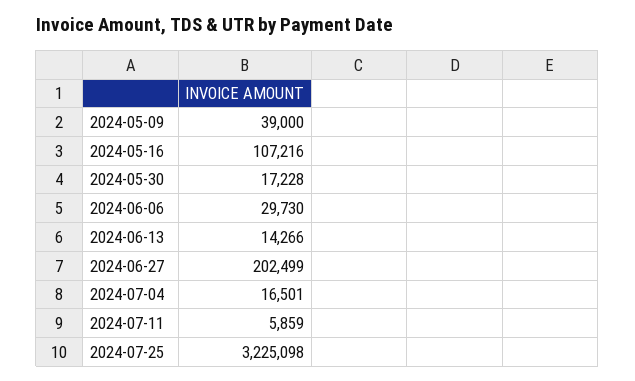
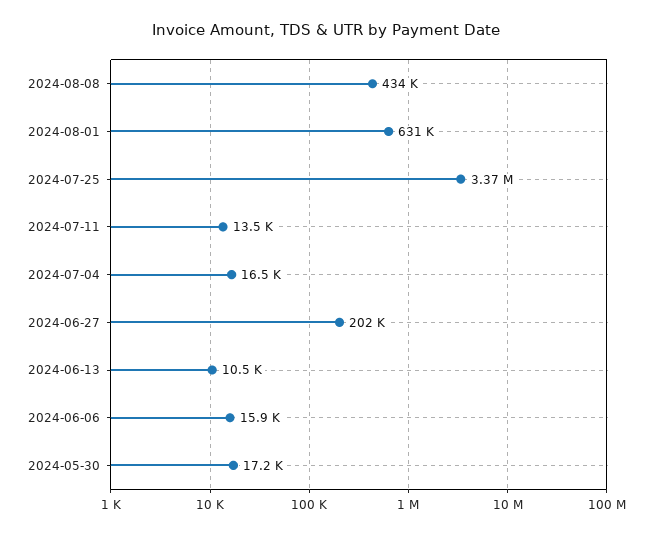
2024-05-09: 39000 -> none
2024-05-16: 107216 -> none
2024-06-06: 29730 -> 15900
2024-06-13: 14266 -> 10500
2024-07-11: 5859 -> 13500
2024-07-25: 3225098 -> 3370000
2024-08-08: none -> 434000
2024-08-01: none -> 631000

